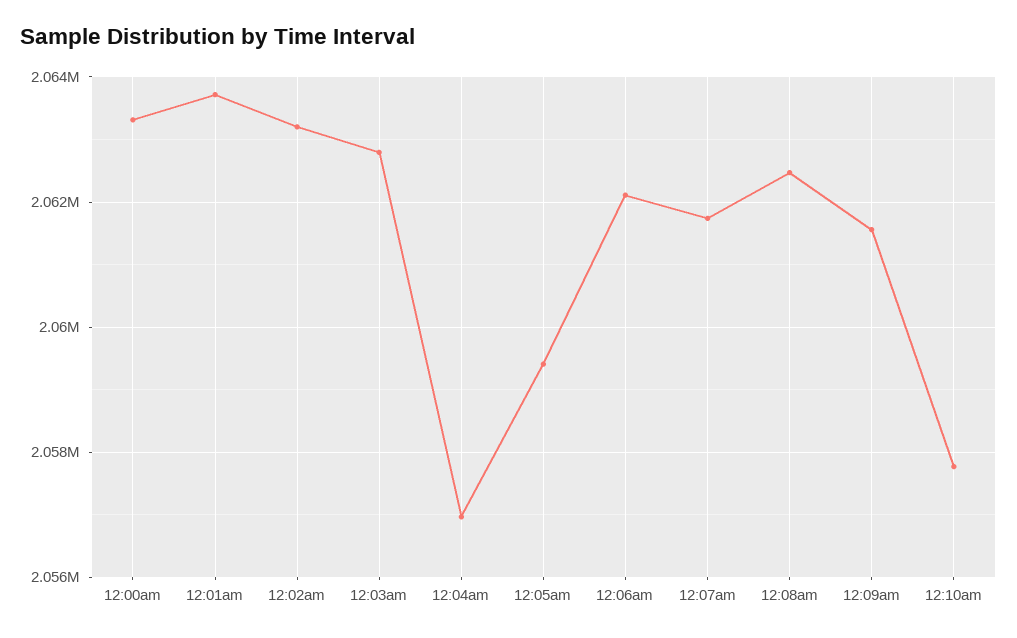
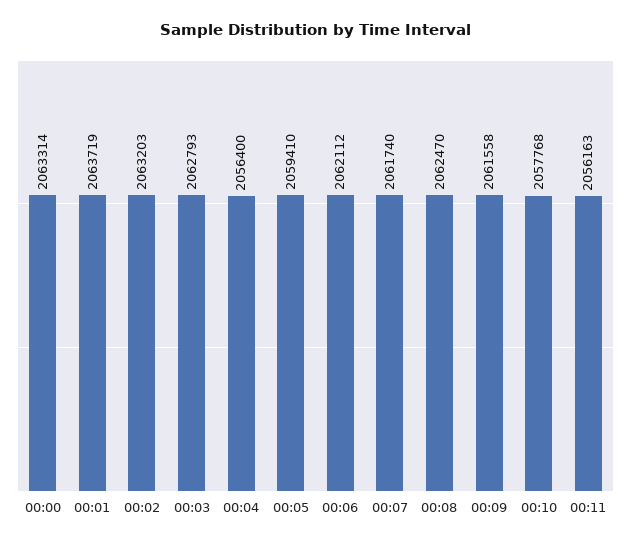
12:04am: 2057000 -> 2056400
00:11: none -> 2056163

